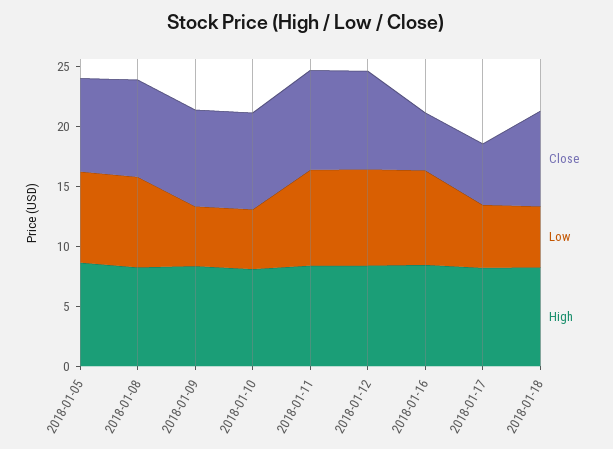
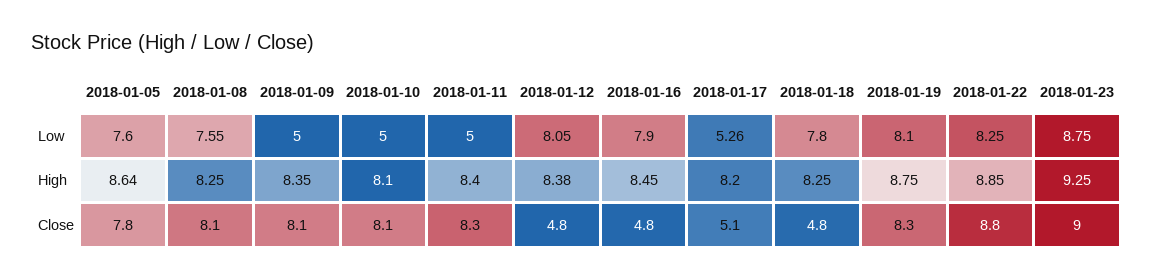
Low, 2018-01-11: 8 -> 5
Close, 2018-01-12: 8 -> 4.8
Close, 2018-01-18: 8 -> 4.8
Low, 2018-01-18: 5 -> 7.8
Low, 2018-01-19: none -> 8.1
Low, 2018-01-22: none -> 8.25
Low, 2018-01-23: none -> 8.75
High, 2018-01-19: none -> 8.75
High, 2018-01-22: none -> 8.85
High, 2018-01-23: none -> 9.25
Close, 2018-01-19: none -> 8.3
Close, 2018-01-22: none -> 8.8
Close, 2018-01-23: none -> 9

